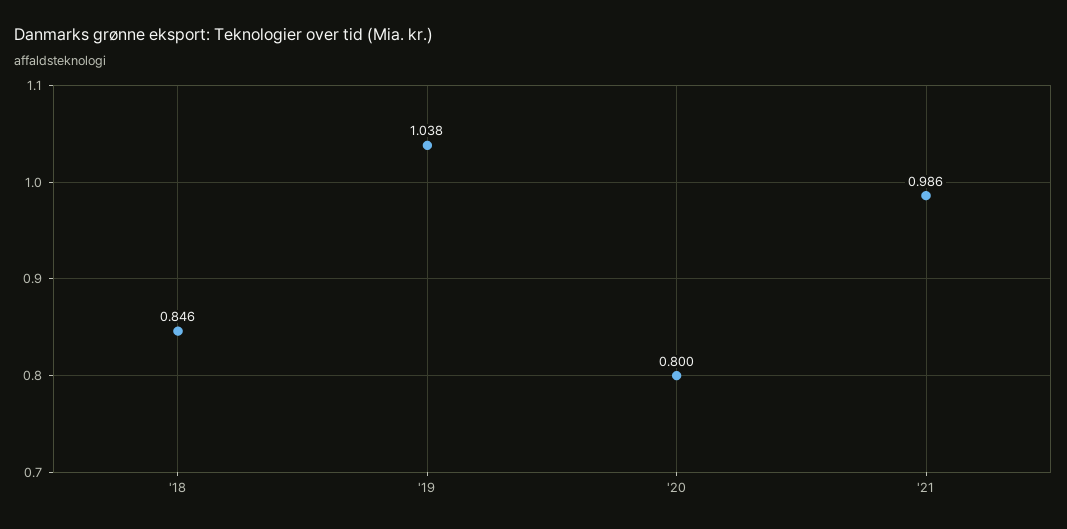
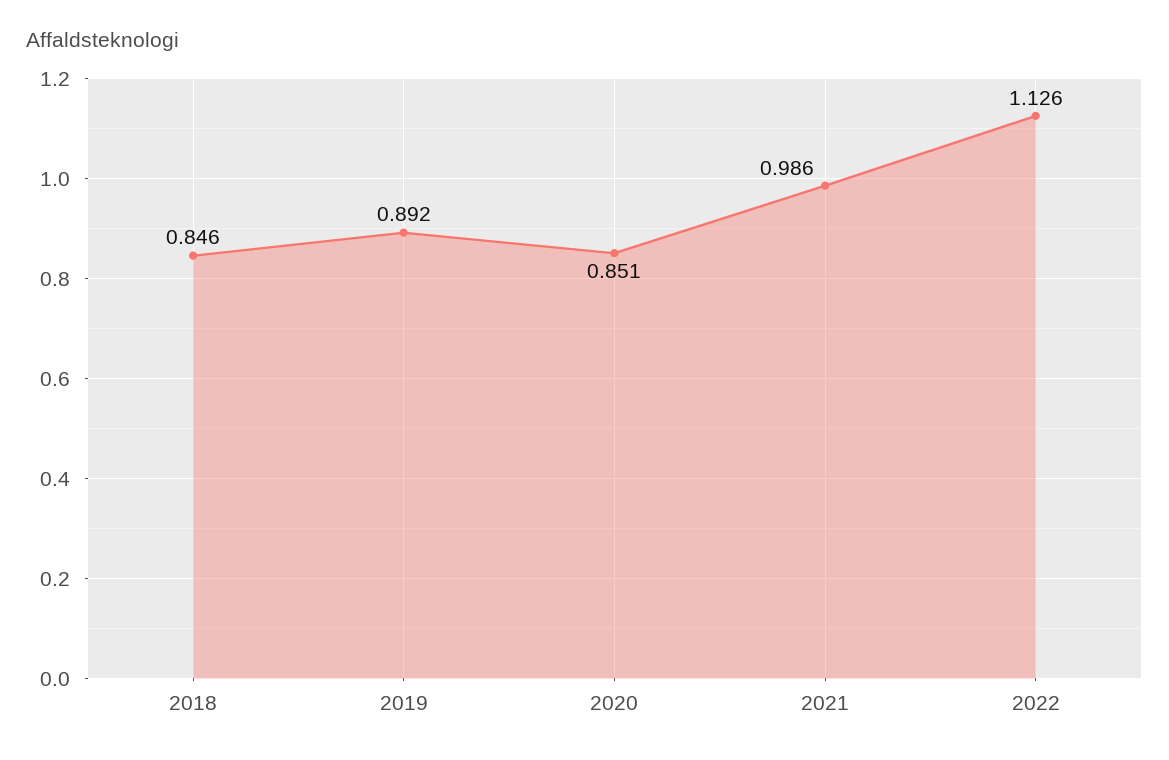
'19: 1.038 -> 0.892
'20: 0.8 -> 0.851
2022: none -> 1.126

